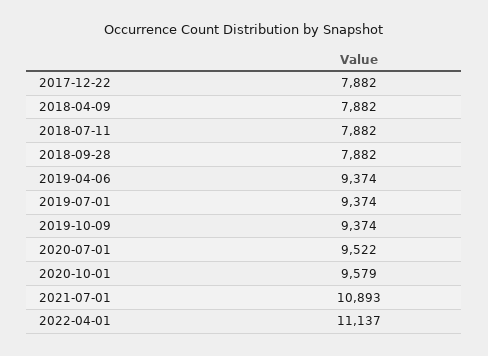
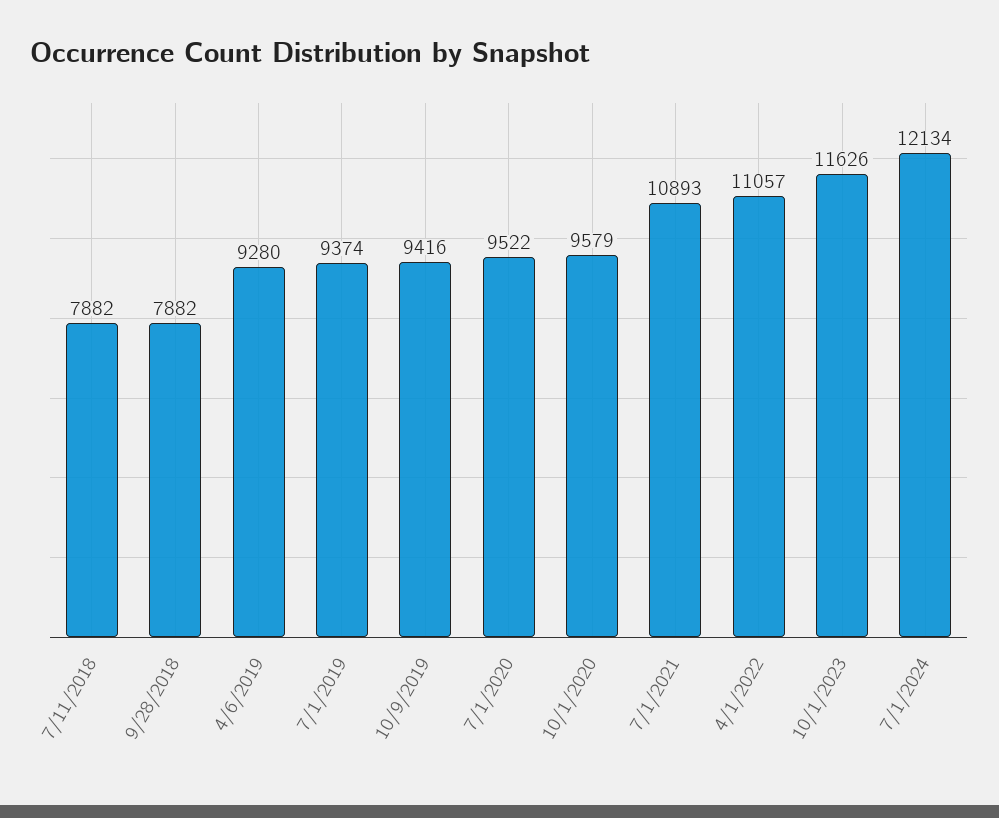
2017-12-22: 7882 -> none
2018-04-09: 7882 -> none
2019-04-06: 9374 -> 9280
2019-10-09: 9374 -> 9416
2022-04-01: 11137 -> 11057
10/1/2023: none -> 11626
7/1/2024: none -> 12134

